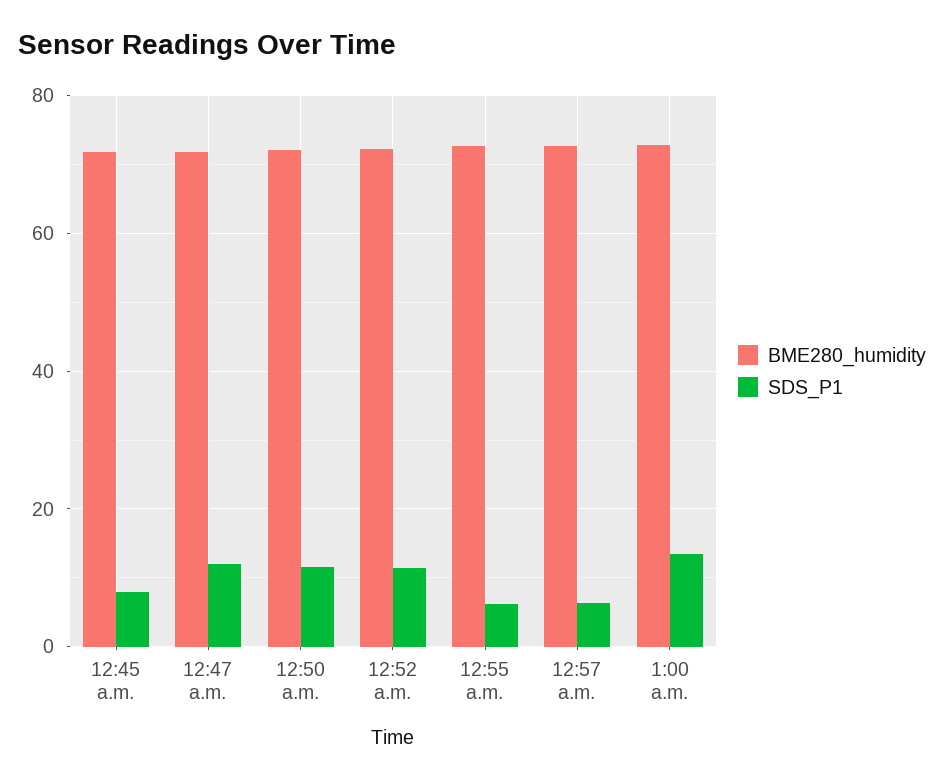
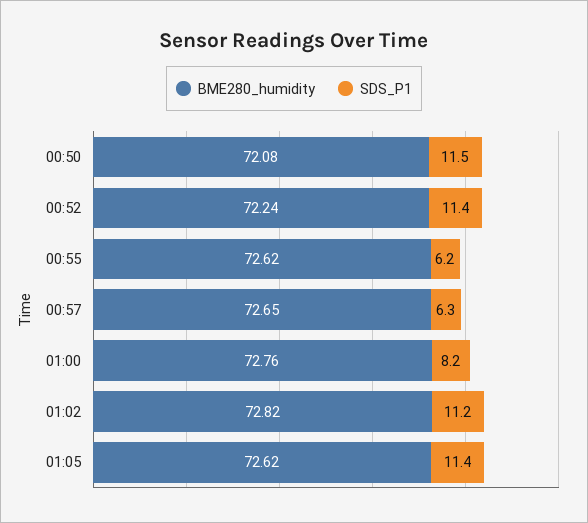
BME280_humidity, 12:45 a.m.: 72 -> none
SDS_P1, 12:45 a.m.: 8 -> none
BME280_humidity, 12:47 a.m.: 72 -> none
SDS_P1, 12:47 a.m.: 12 -> none
SDS_P1, 1:00 a.m.: 14 -> 8.2
BME280_humidity, 01:02: none -> 72.82
SDS_P1, 01:02: none -> 11.2
BME280_humidity, 01:05: none -> 72.62
SDS_P1, 01:05: none -> 11.4

